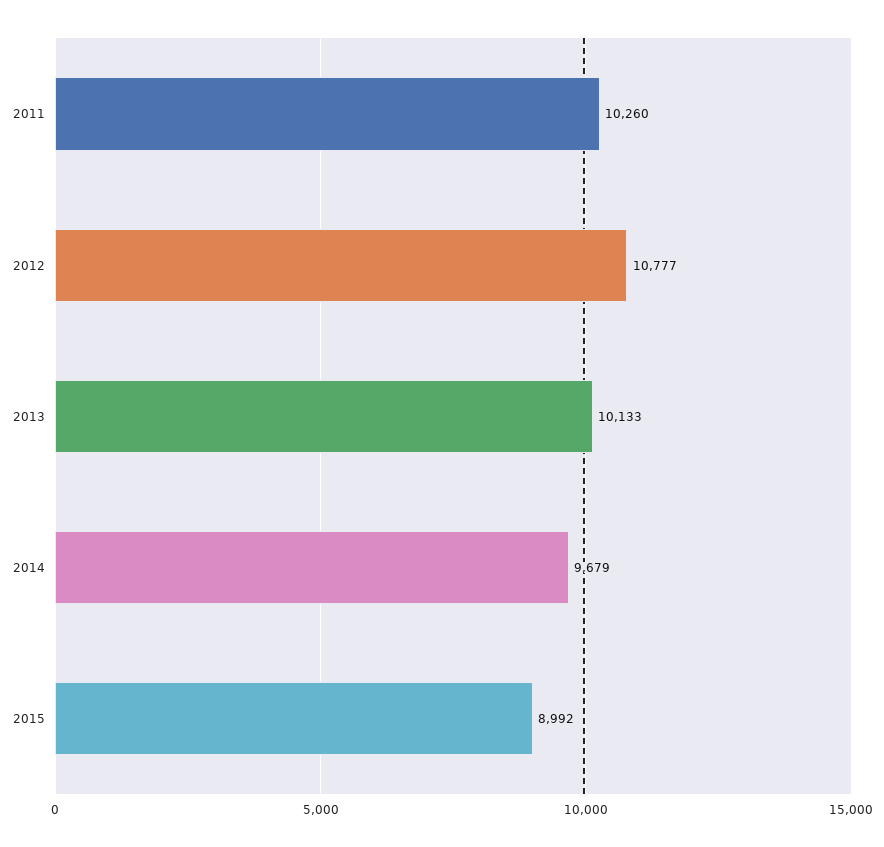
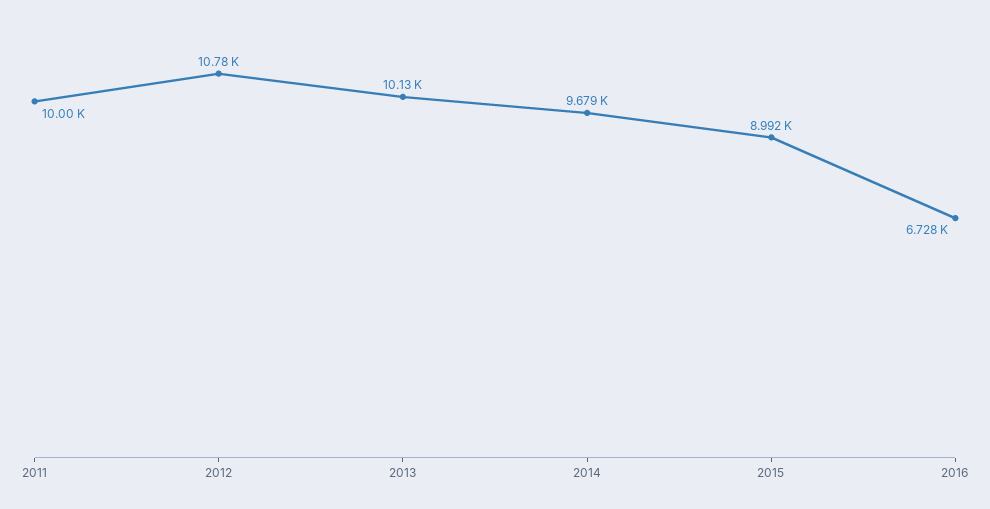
2011: 10260 -> 10000
2016: none -> 6728

